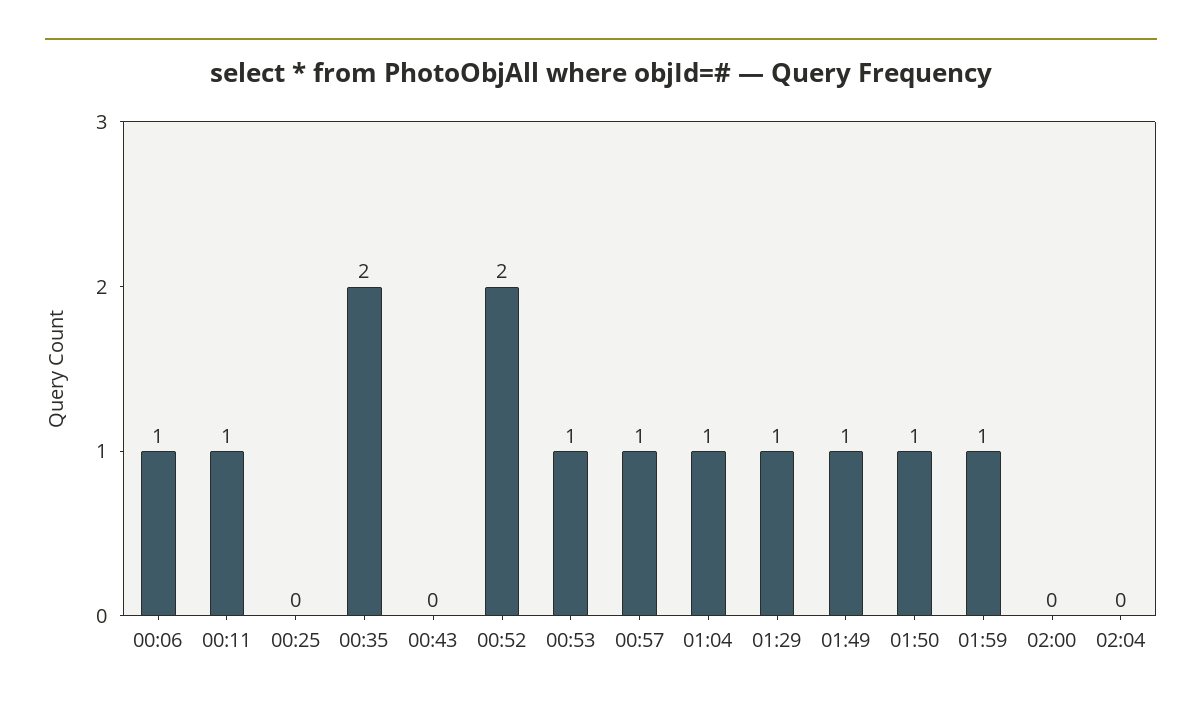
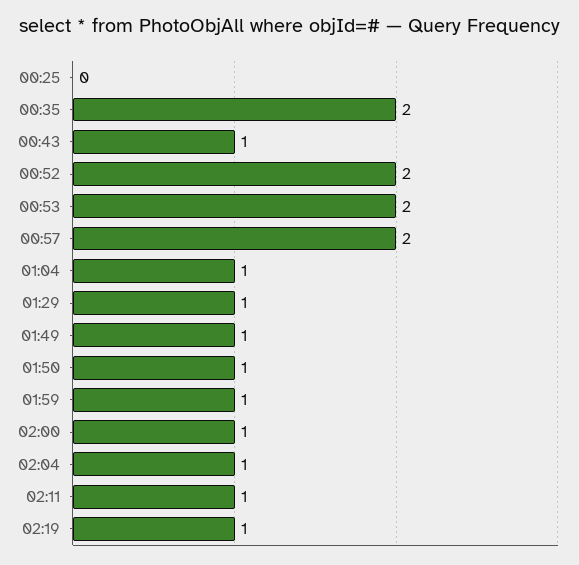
00:06: 1 -> none
00:11: 1 -> none
00:43: 0 -> 1
00:53: 1 -> 2
00:57: 1 -> 2
02:00: 0 -> 1
02:04: 0 -> 1
02:11: none -> 1
02:19: none -> 1

